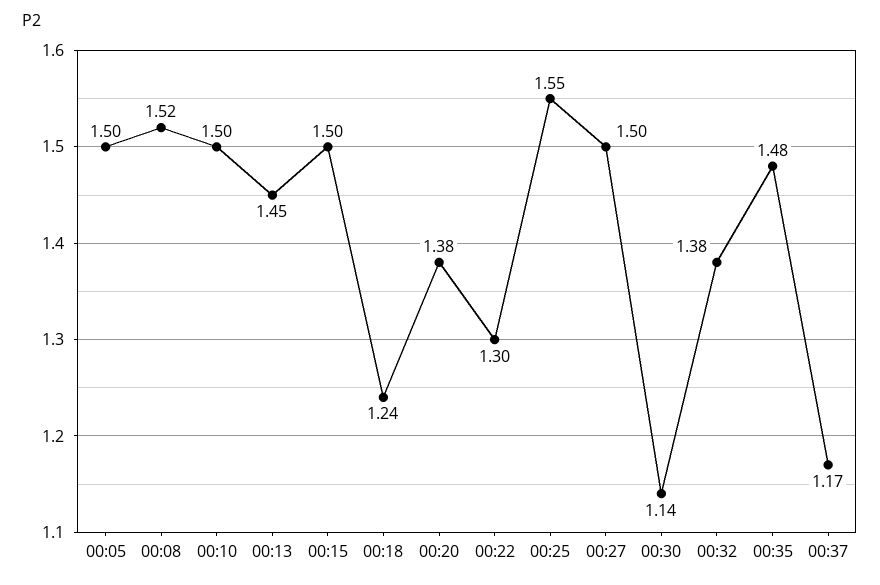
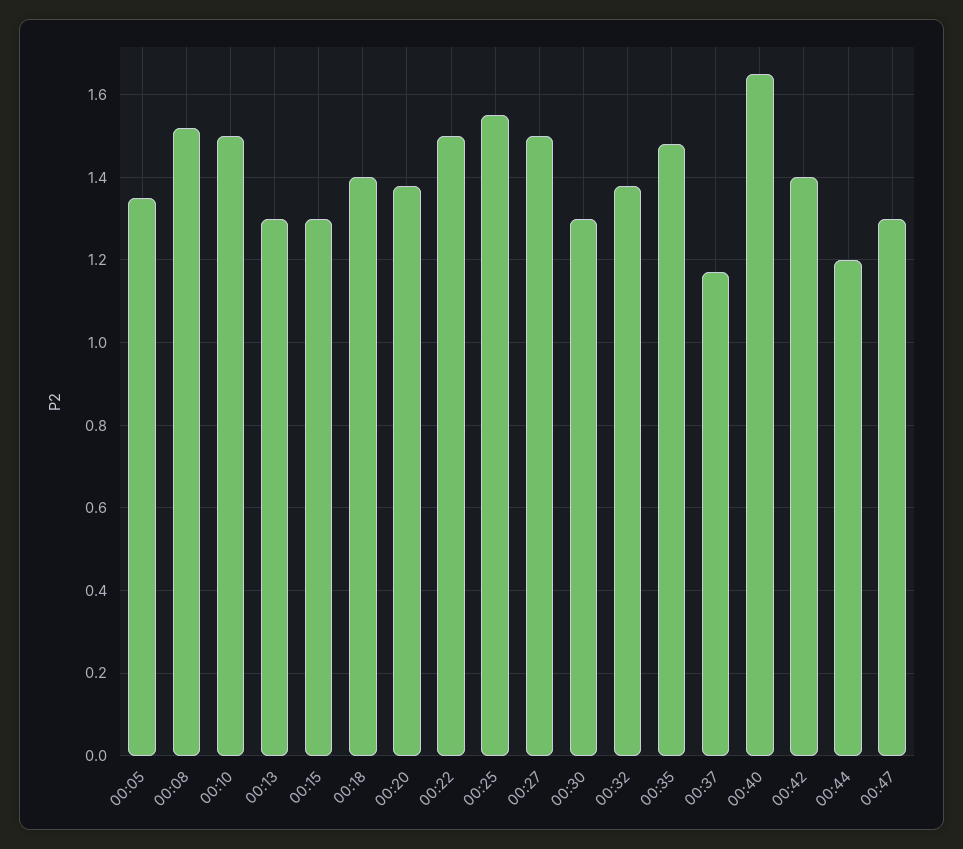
00:05: 1.5 -> 1.35
00:13: 1.45 -> 1.3
00:15: 1.5 -> 1.3
00:18: 1.24 -> 1.4
00:22: 1.3 -> 1.5
00:30: 1.14 -> 1.3
00:40: none -> 1.65
00:42: none -> 1.4
00:44: none -> 1.2
00:47: none -> 1.3

